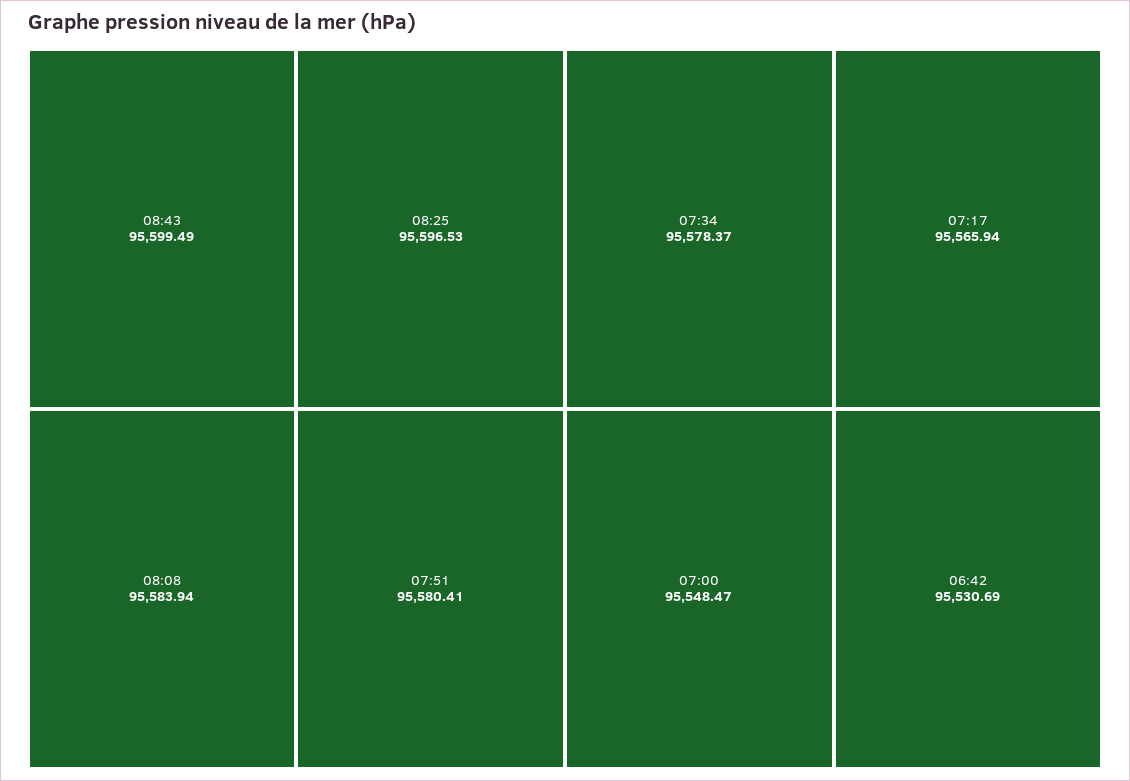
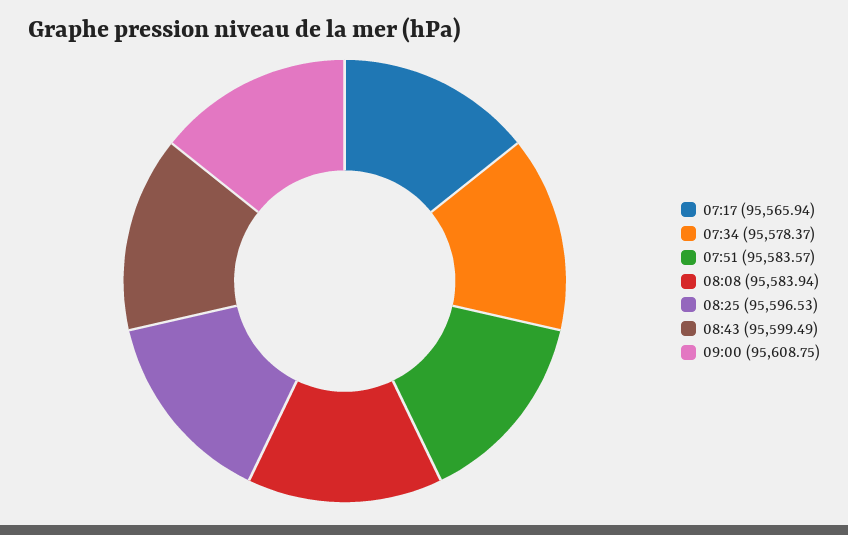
07:51: 95580.41 -> 95583.57
07:00: 95548.47 -> none
06:42: 95530.69 -> none
09:00: none -> 95608.75

